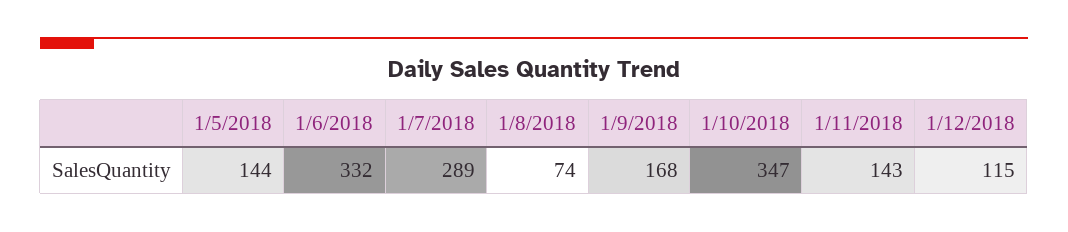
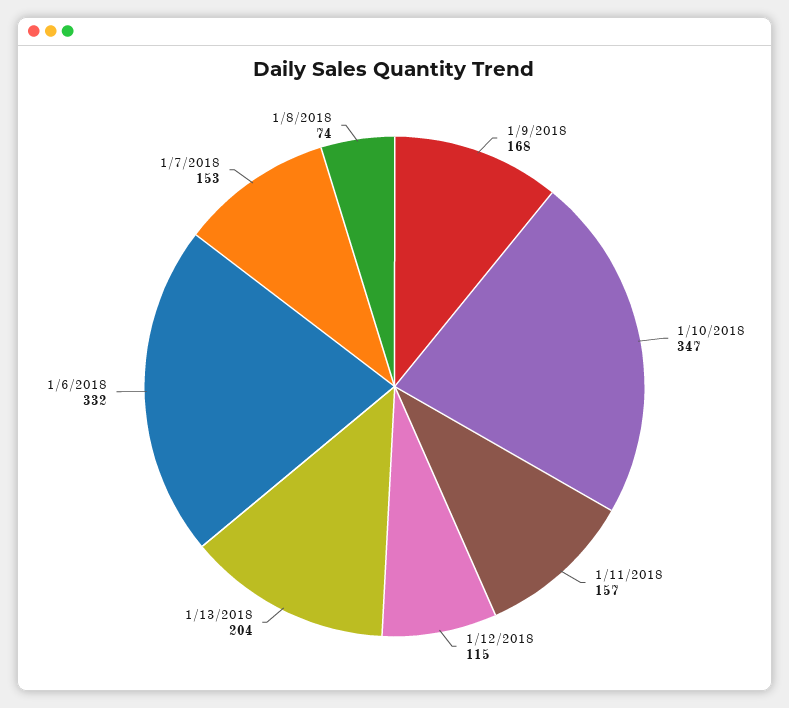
1/5/2018: 144 -> none
1/7/2018: 289 -> 153
1/11/2018: 143 -> 157
1/13/2018: none -> 204

